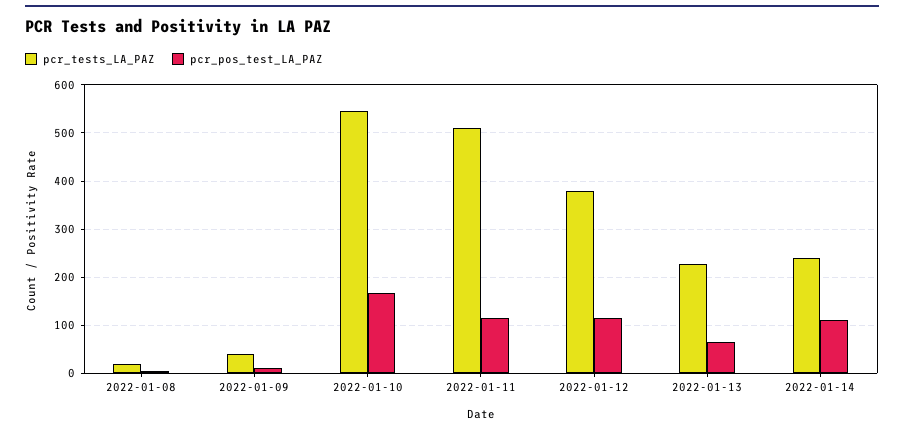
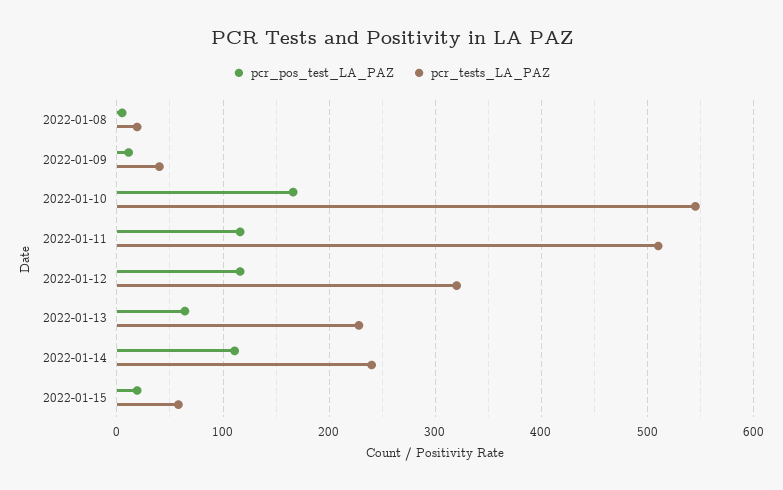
pcr_tests_LA_PAZ, 2022-01-12: 380 -> 320
pcr_pos_test_LA_PAZ, 2022-01-15: none -> 20
pcr_tests_LA_PAZ, 2022-01-15: none -> 60

